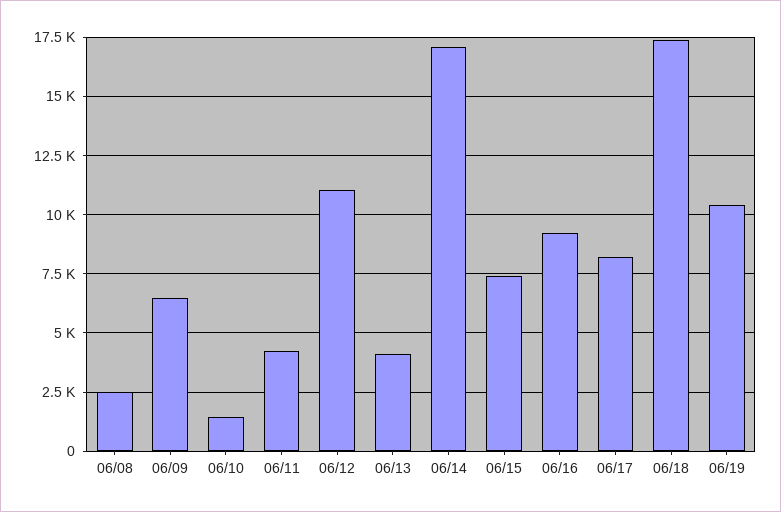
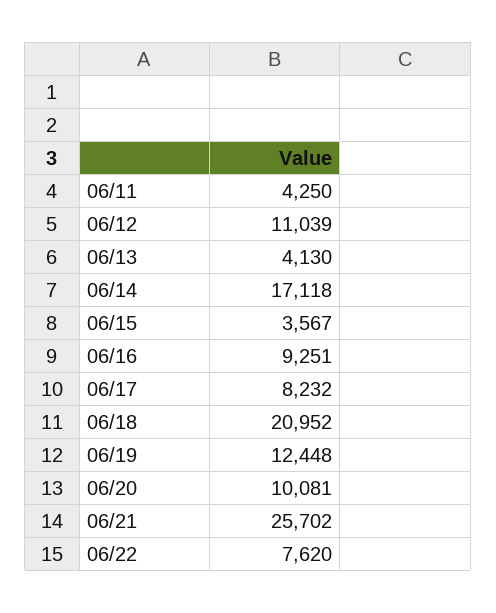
06/08: 2500 -> none
06/09: 6500 -> none
06/10: 1500 -> none
06/15: 7500 -> 3567
06/18: 17500 -> 20952
06/19: 10500 -> 12448
06/20: none -> 10081
06/21: none -> 25702
06/22: none -> 7620

